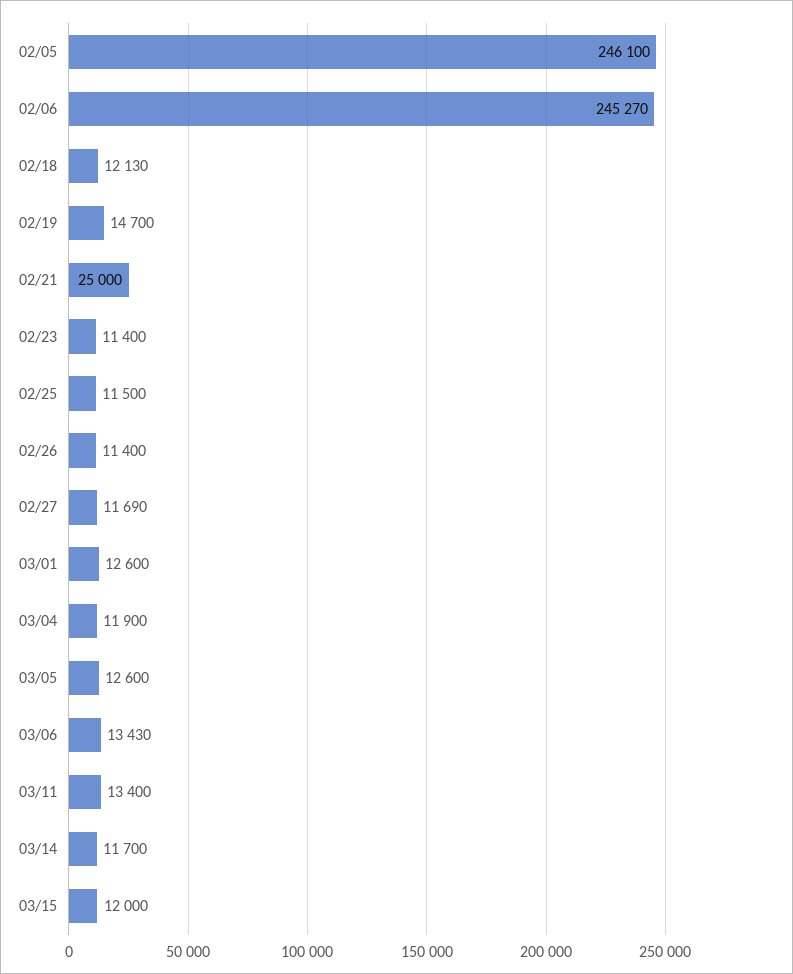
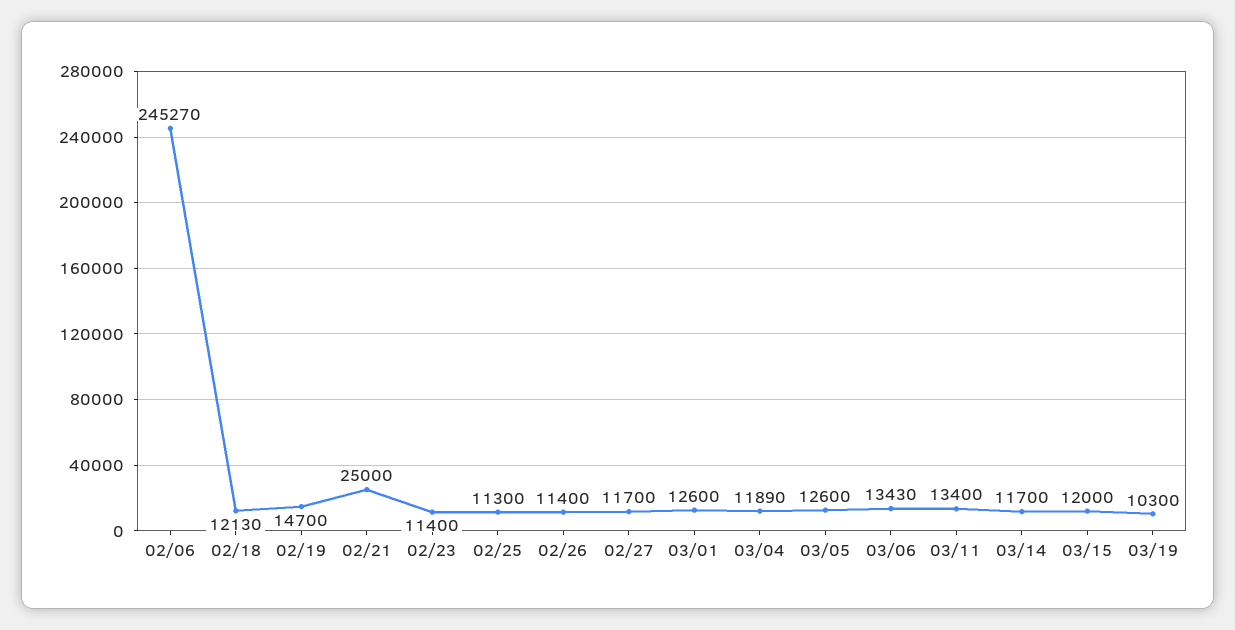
02/05: 246100 -> none
02/25: 11500 -> 11300
02/27: 11690 -> 11700
03/04: 11900 -> 11890
03/19: none -> 10300

